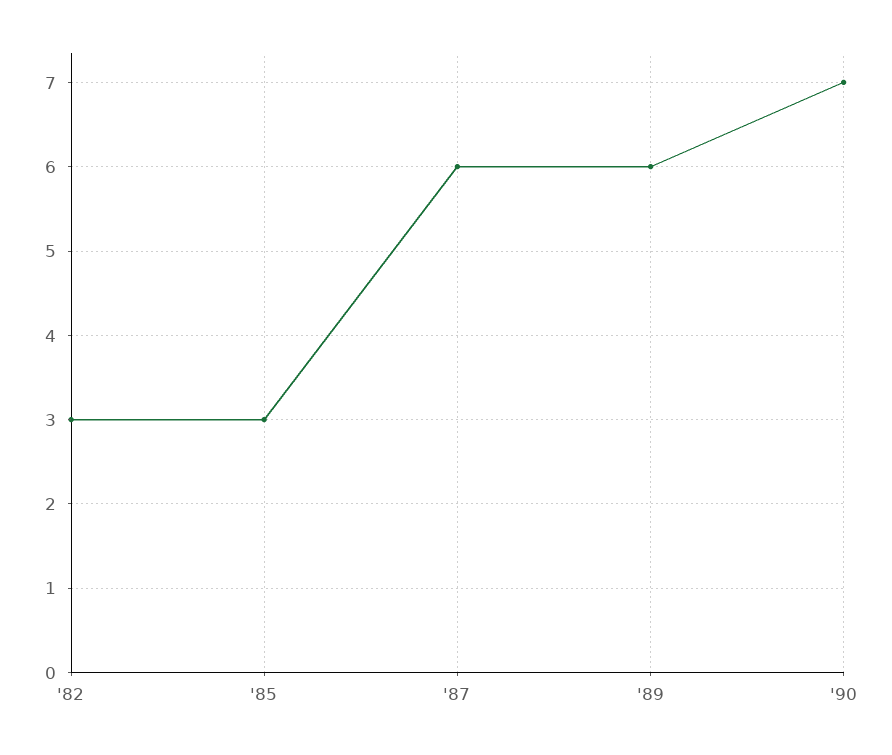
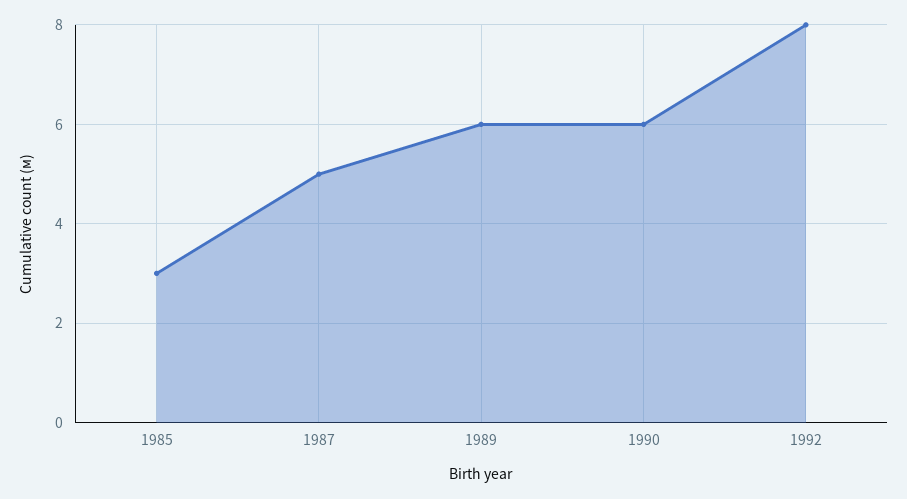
'82: 3 -> none
'87: 6 -> 5
'90: 7 -> 6
1992: none -> 8

